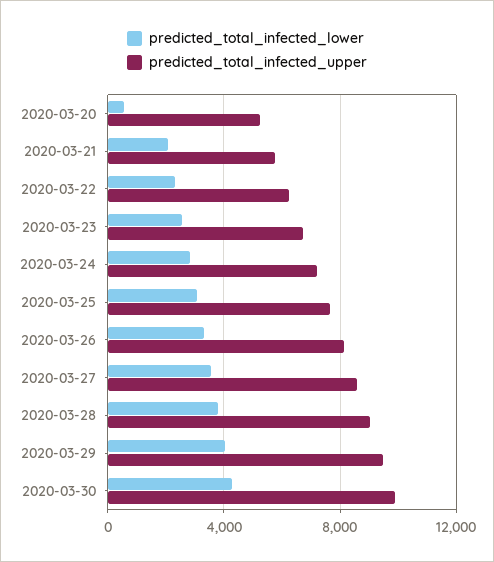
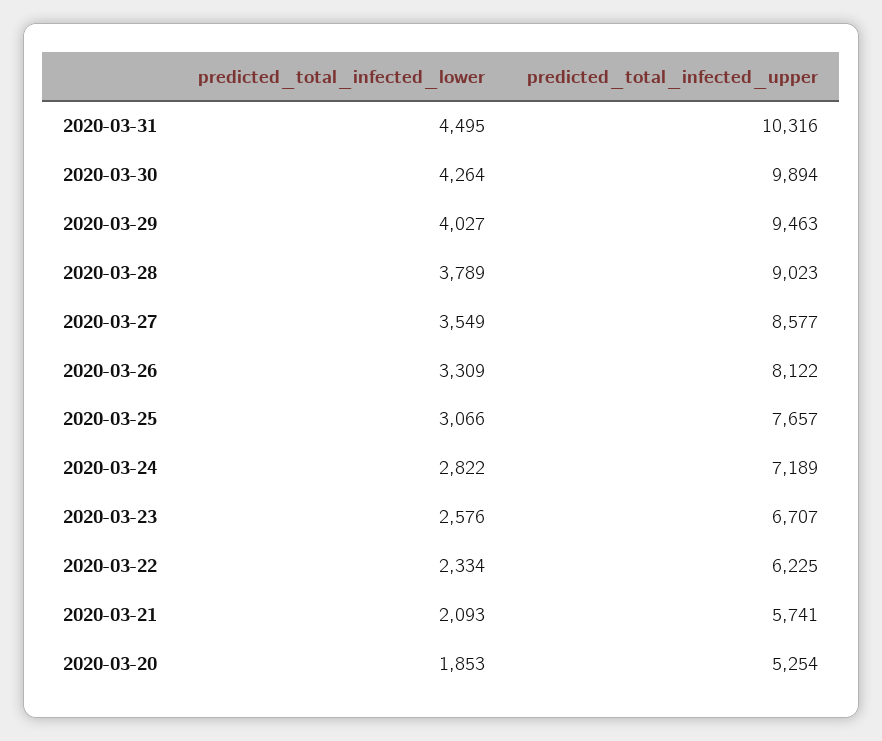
predicted_total_infected_lower, 2020-03-20: 500 -> 1853
predicted_total_infected_lower, 2020-03-31: none -> 4495
predicted_total_infected_upper, 2020-03-31: none -> 10316

